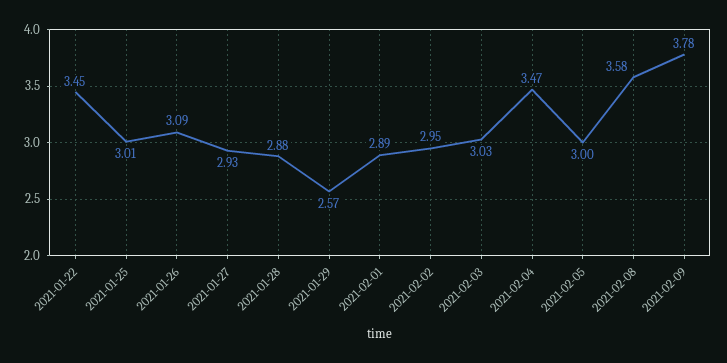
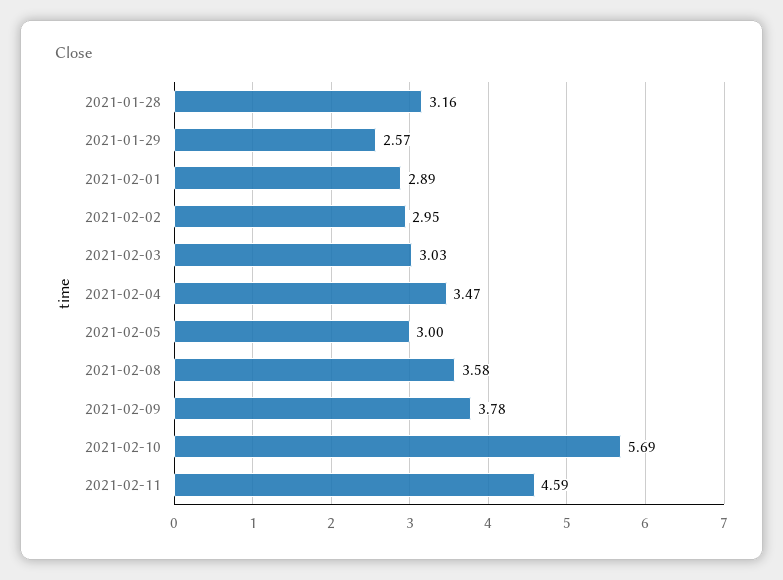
2021-01-22: 3.45 -> none
2021-01-25: 3.01 -> none
2021-01-26: 3.09 -> none
2021-01-27: 2.93 -> none
2021-01-28: 2.88 -> 3.16
2021-02-10: none -> 5.69
2021-02-11: none -> 4.59

